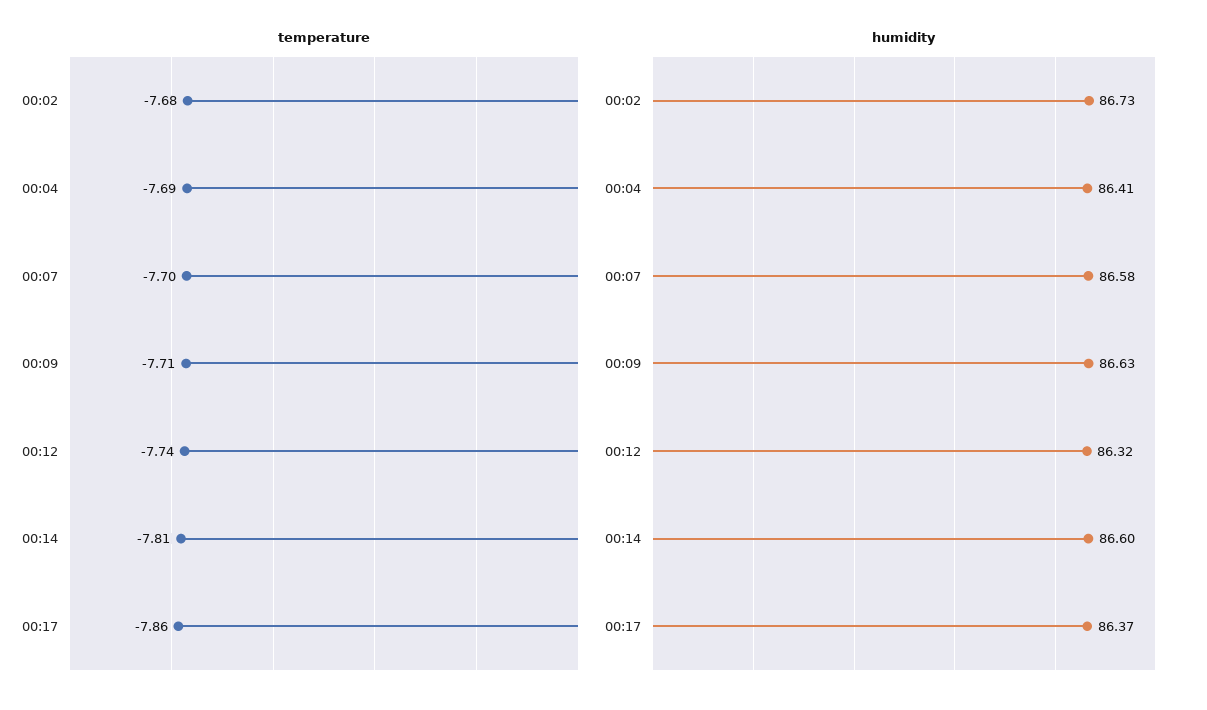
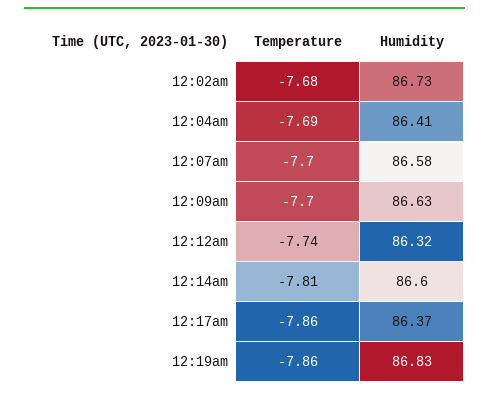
temperature, 00:09: -7.71 -> -7.7
temperature, 12:19am: none -> -7.86
humidity, 12:19am: none -> 86.83

